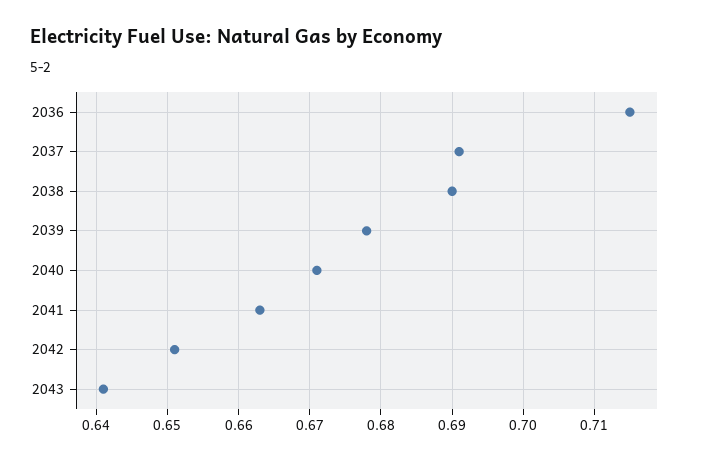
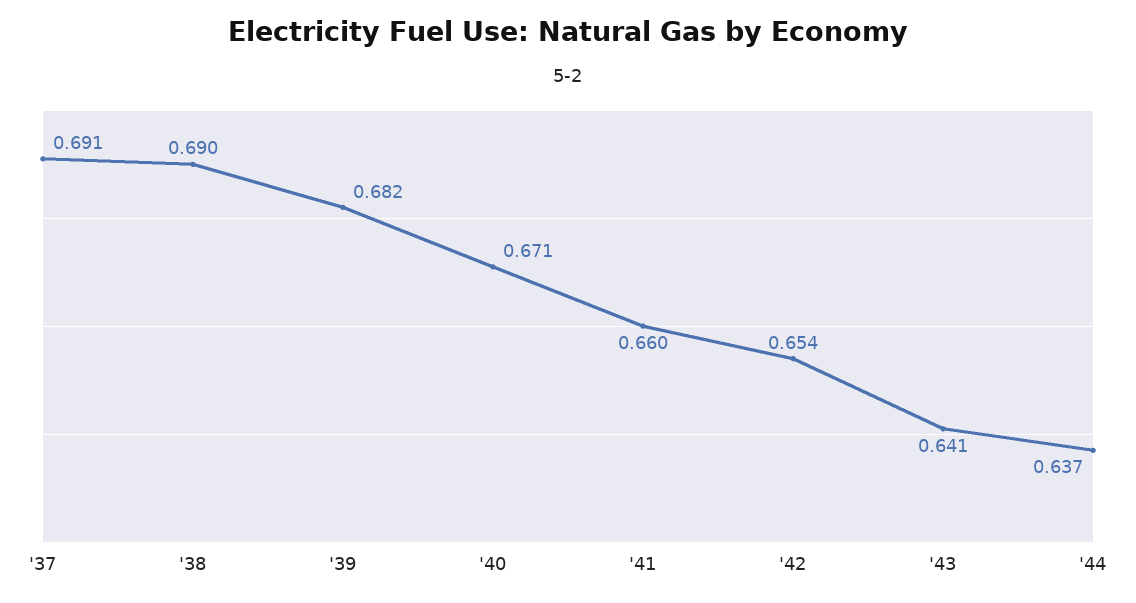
2036: 0.715 -> none
2039: 0.678 -> 0.682
2041: 0.663 -> 0.66
2042: 0.651 -> 0.654
'44: none -> 0.637

